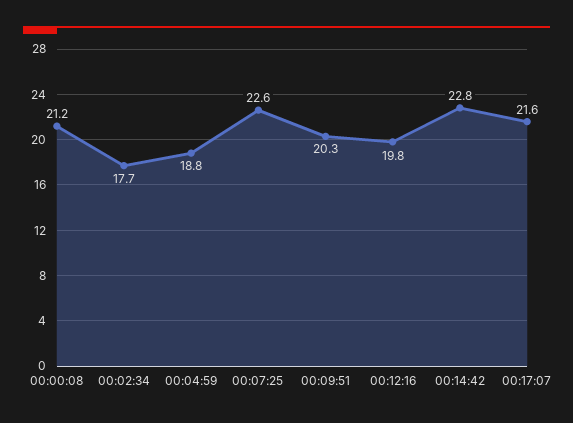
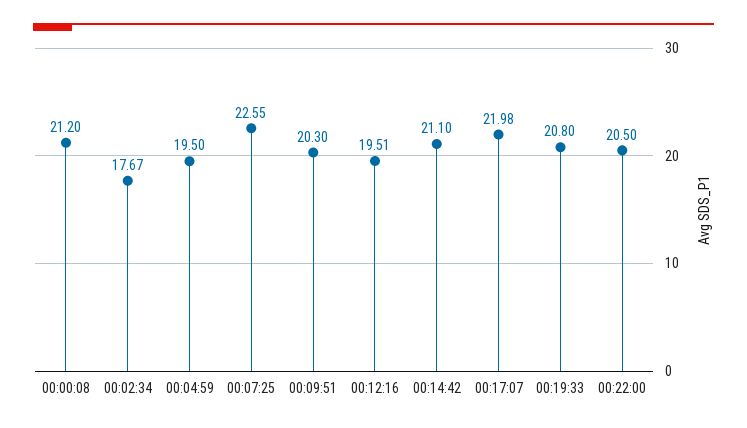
00:04:59: 18.8 -> 19.5
00:12:16: 19.8 -> 19.51
00:14:42: 22.8 -> 21.1
00:17:07: 21.6 -> 21.98
00:19:33: none -> 20.8
00:22:00: none -> 20.5

